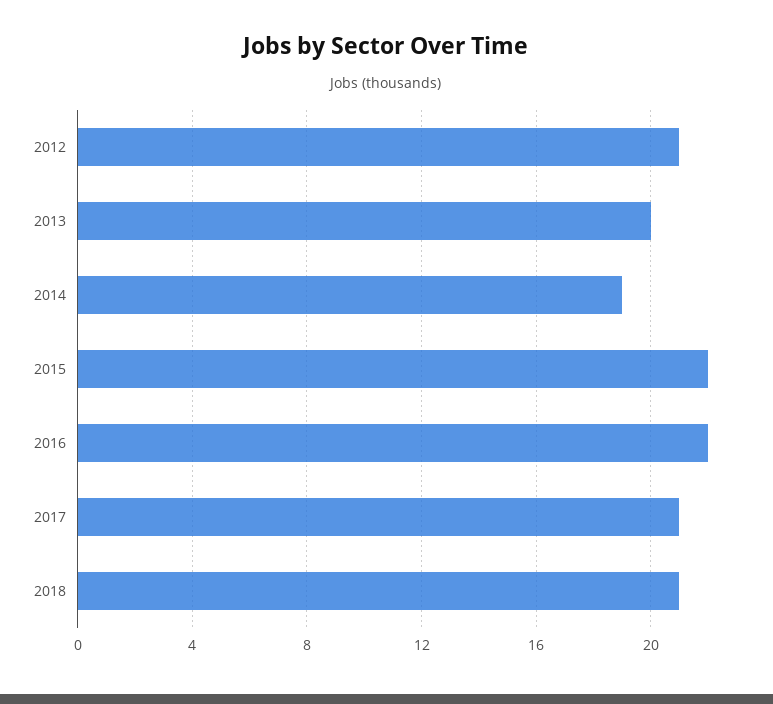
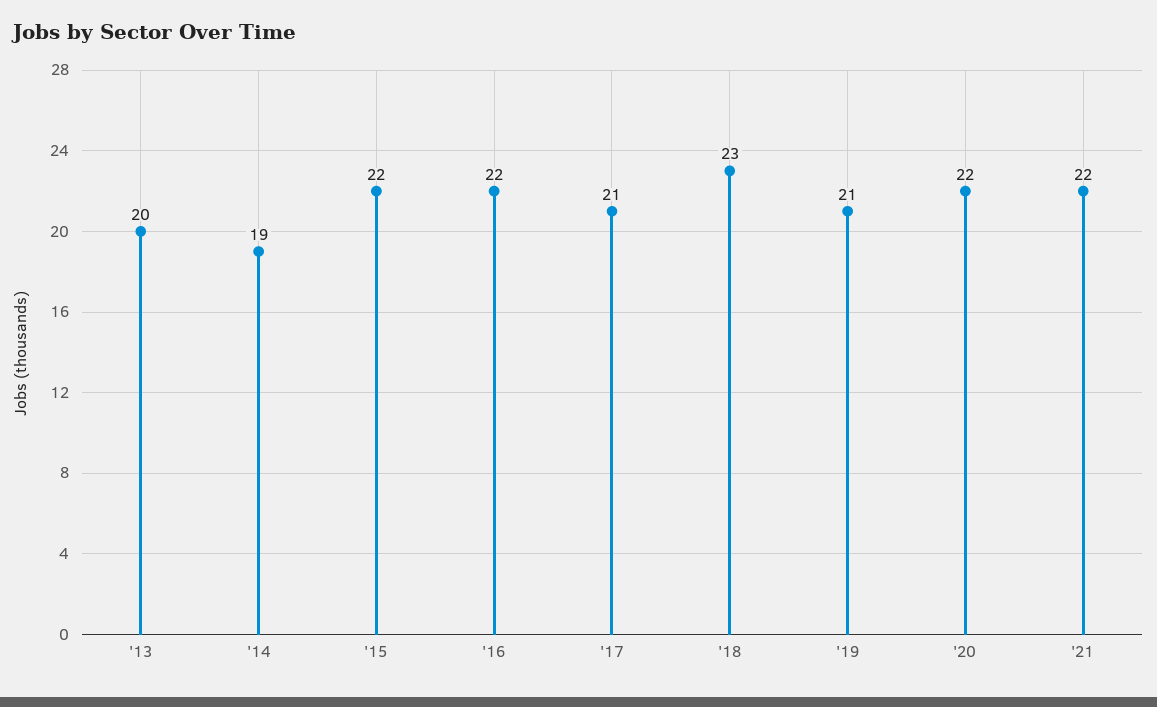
2012: 21 -> none
2018: 21 -> 23
'19: none -> 21
'20: none -> 22
'21: none -> 22

